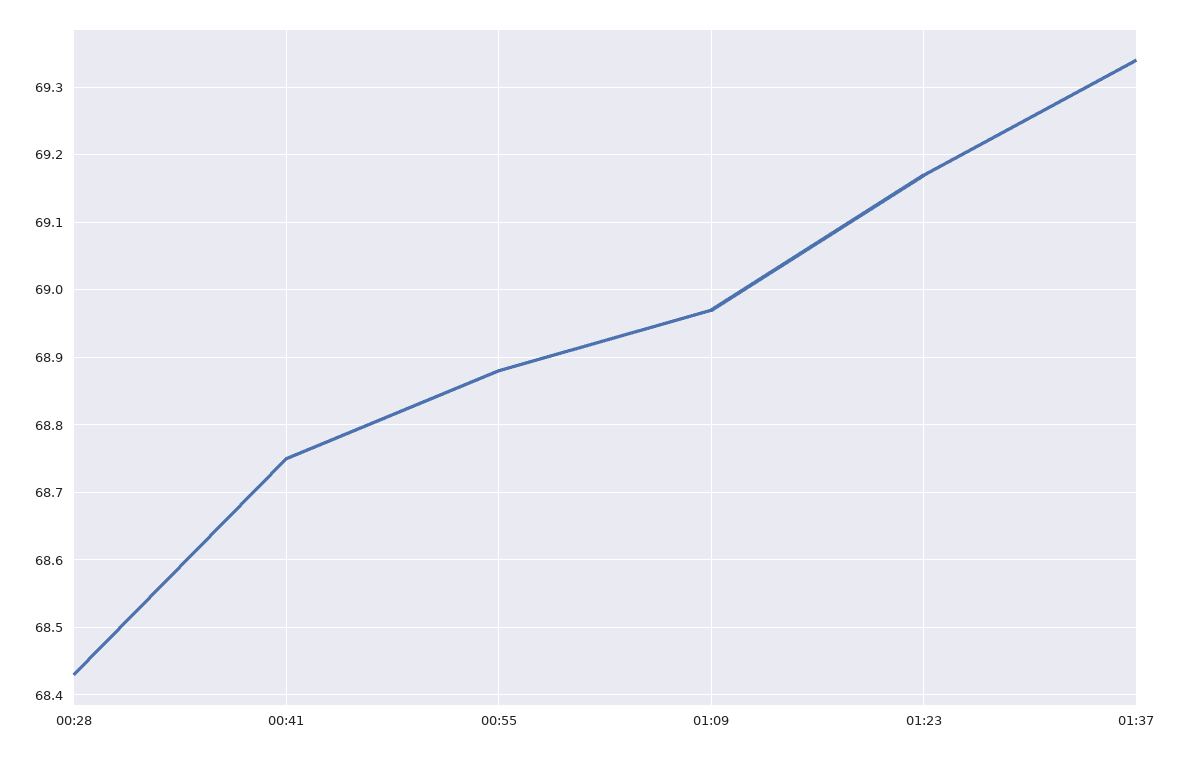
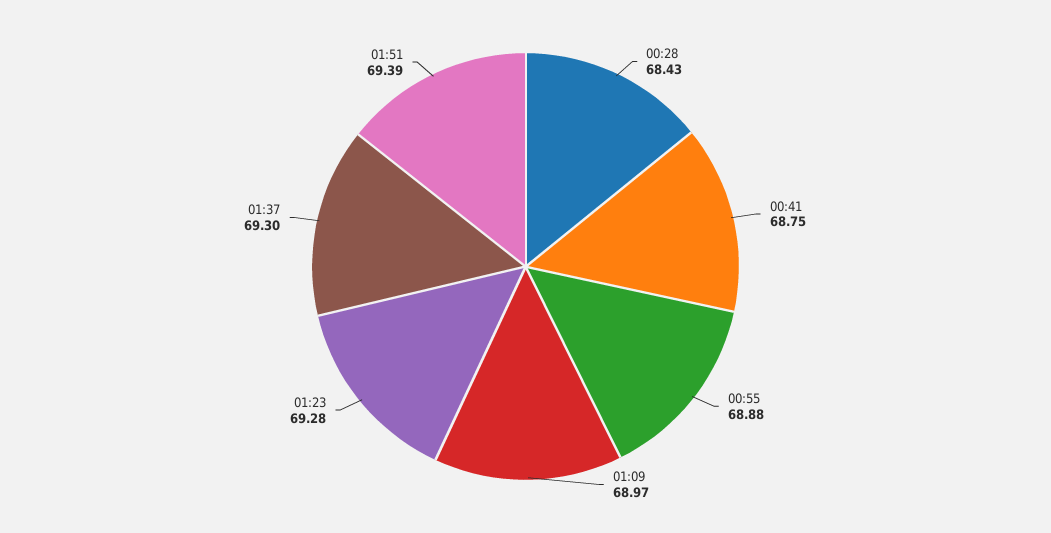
01:23: 69.17 -> 69.28
01:37: 69.34 -> 69.3
01:51: none -> 69.39

